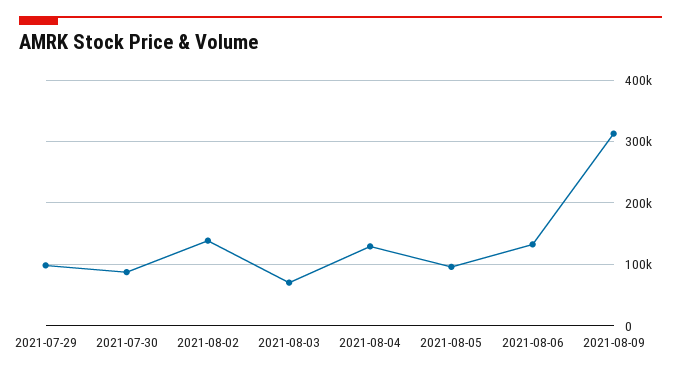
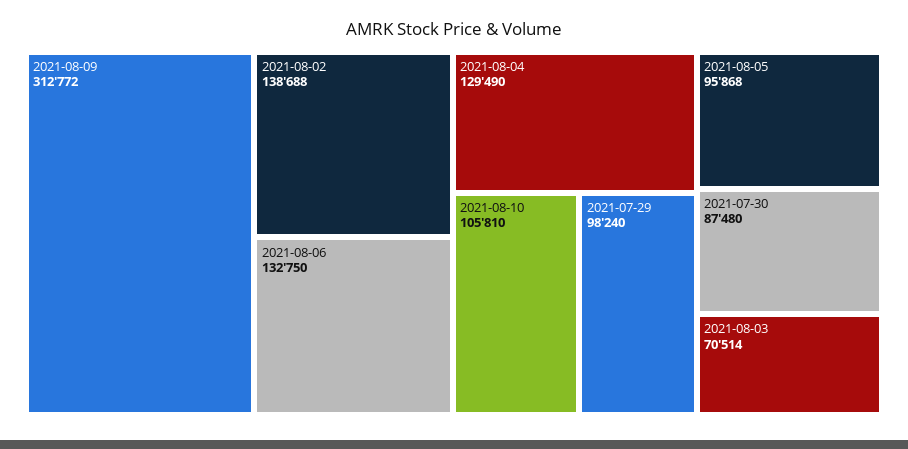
2021-08-10: none -> 105810

